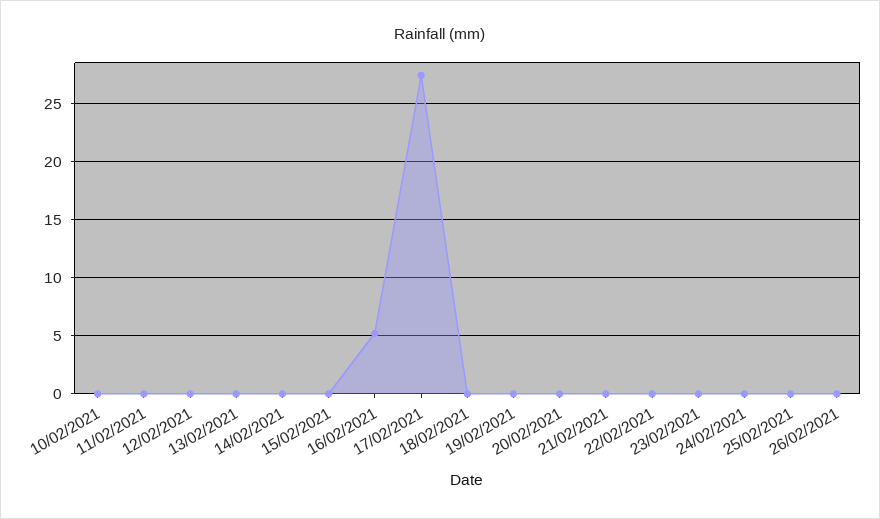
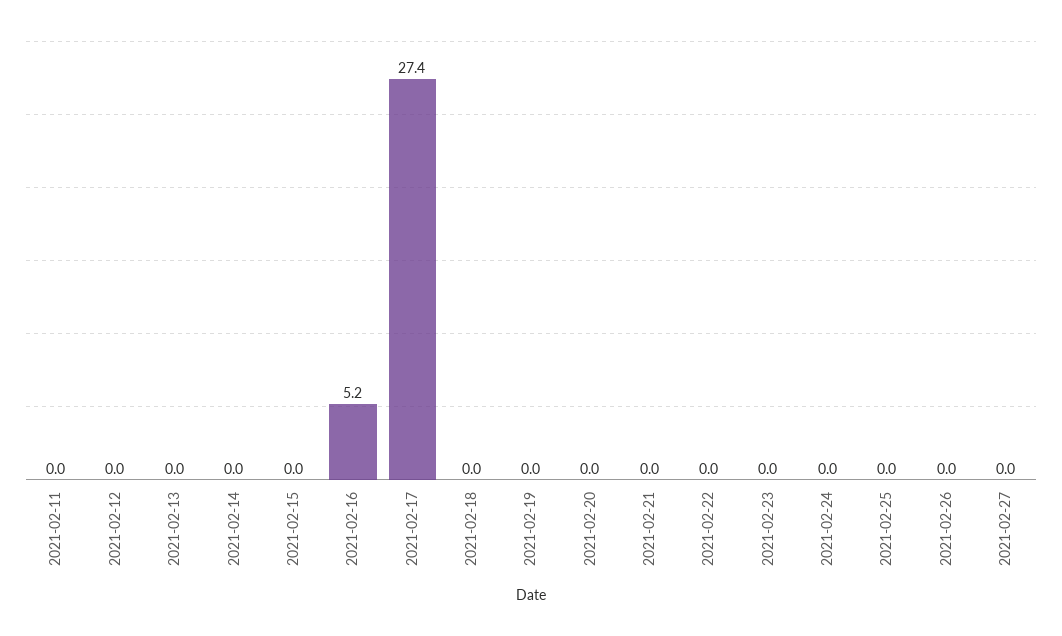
10/02/2021: 0 -> none
2021-02-27: none -> 0

